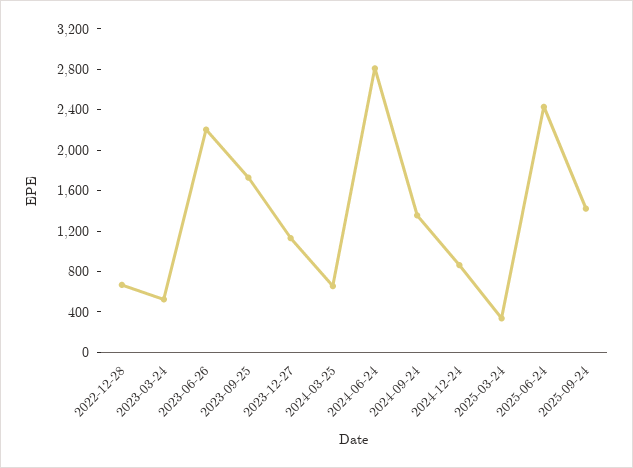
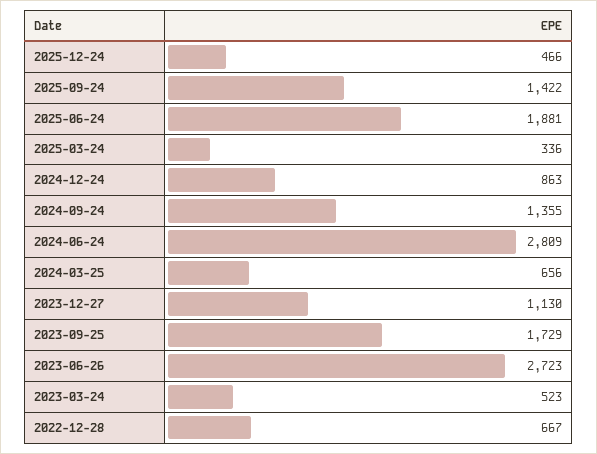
2023-06-26: 2200 -> 2723
2025-06-24: 2400 -> 1881
2025-12-24: none -> 466

